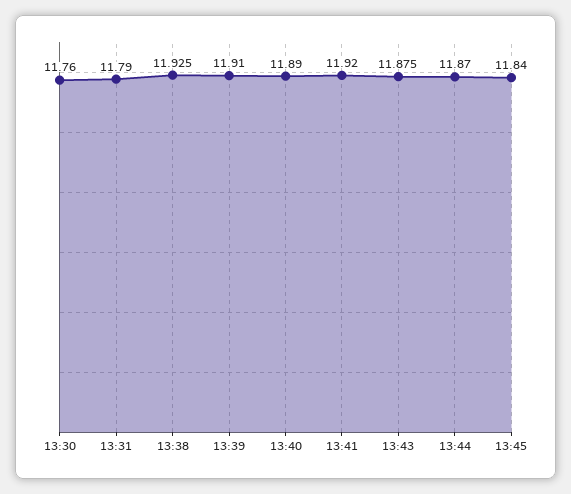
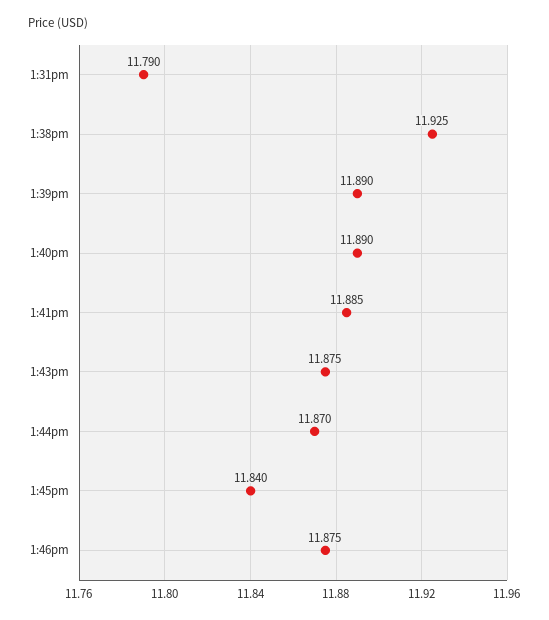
13:30: 11.76 -> none
13:39: 11.91 -> 11.89
13:41: 11.92 -> 11.885
1:46pm: none -> 11.875

